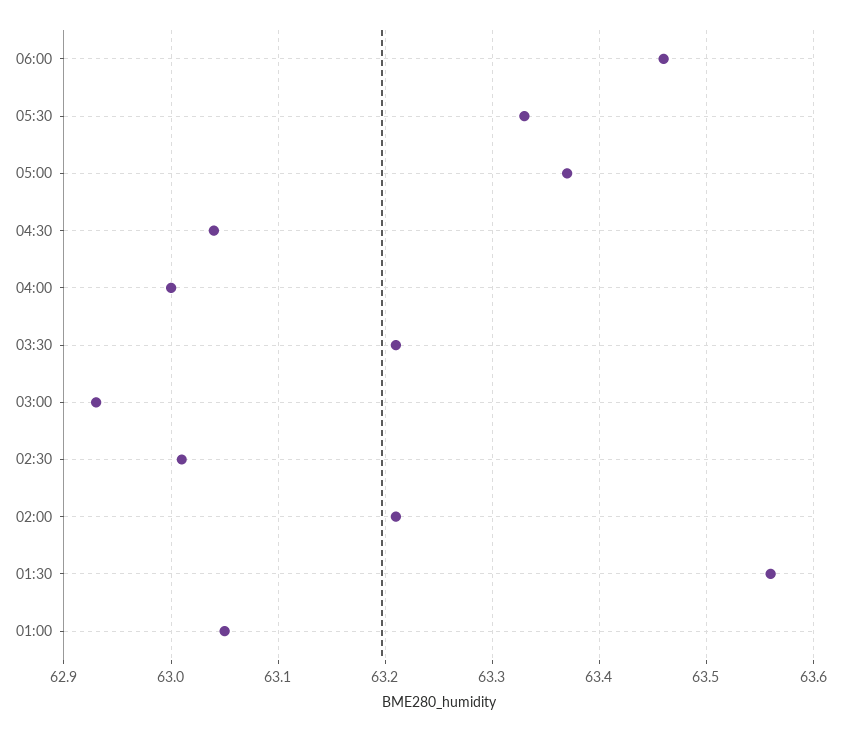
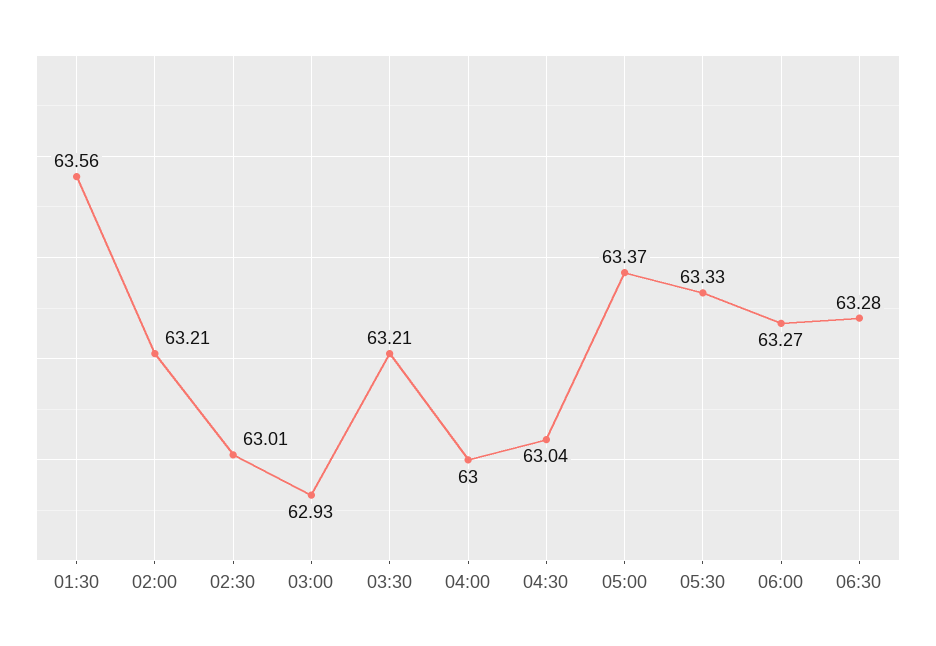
06:00: 63.46 -> 63.27
01:00: 63.05 -> none
06:30: none -> 63.28

